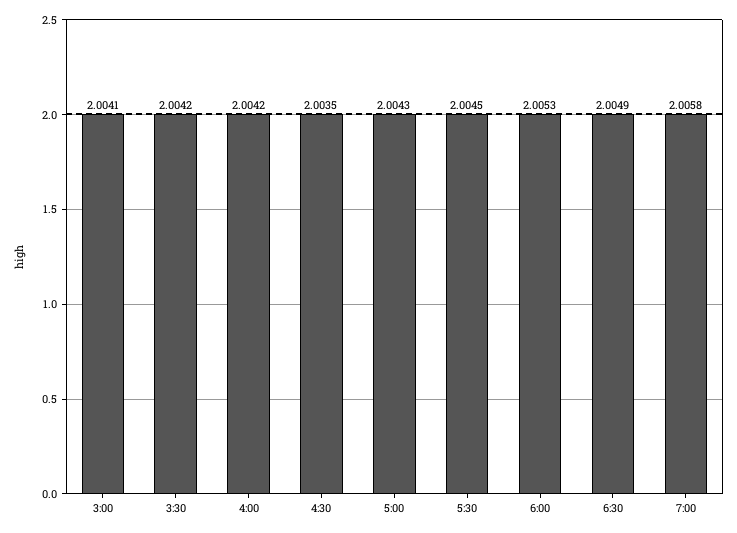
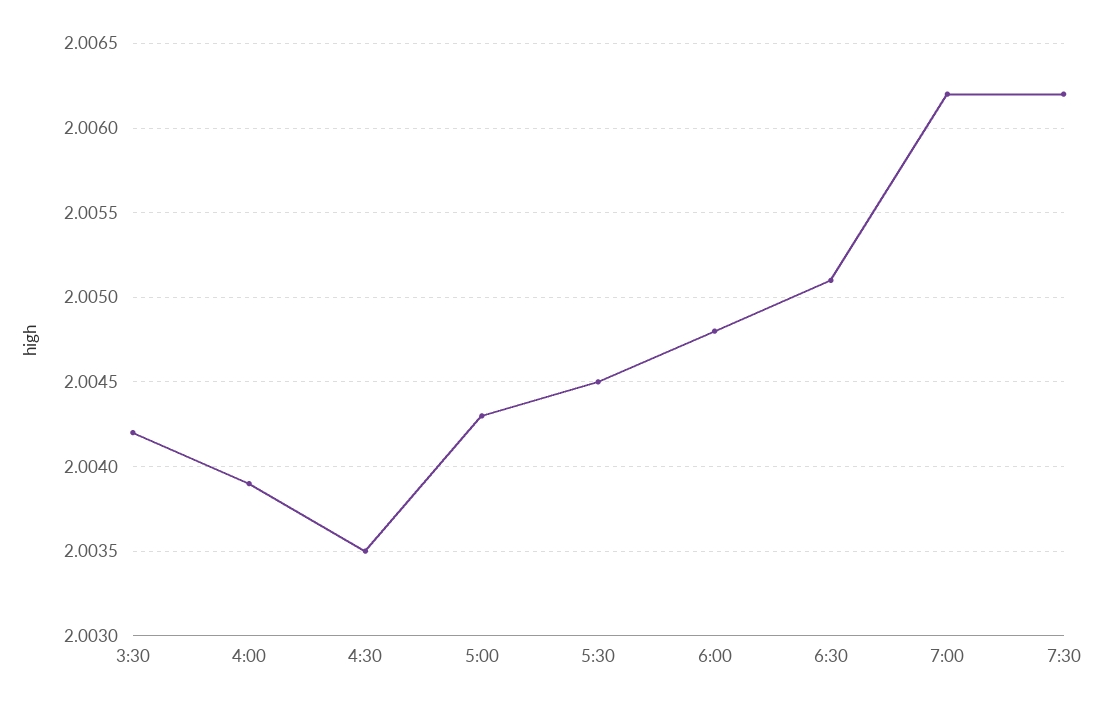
3:00: 2.0041 -> none
4:00: 2.0042 -> 2.0039
6:00: 2.0053 -> 2.0048
6:30: 2.0049 -> 2.0051
7:00: 2.0058 -> 2.0062
7:30: none -> 2.0062

